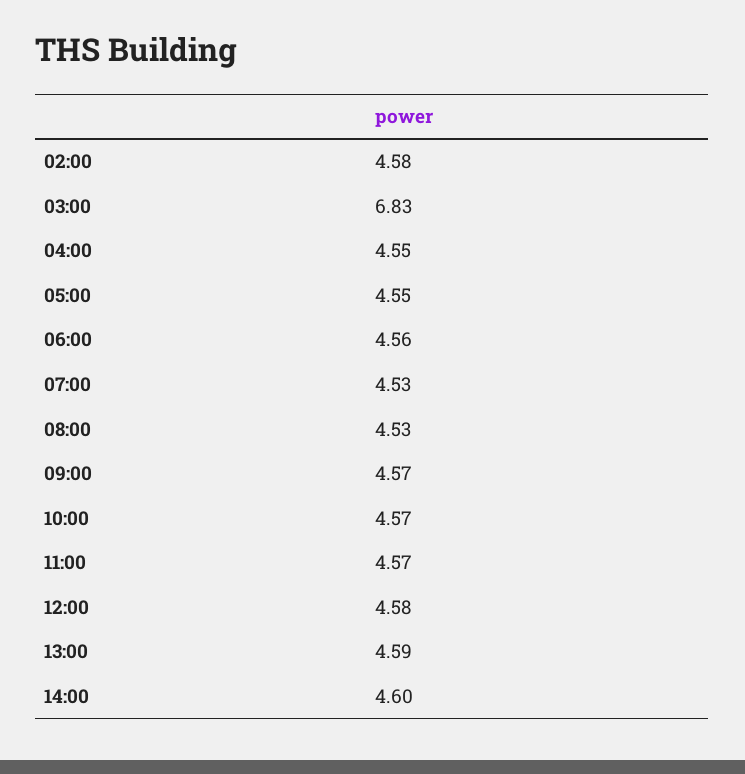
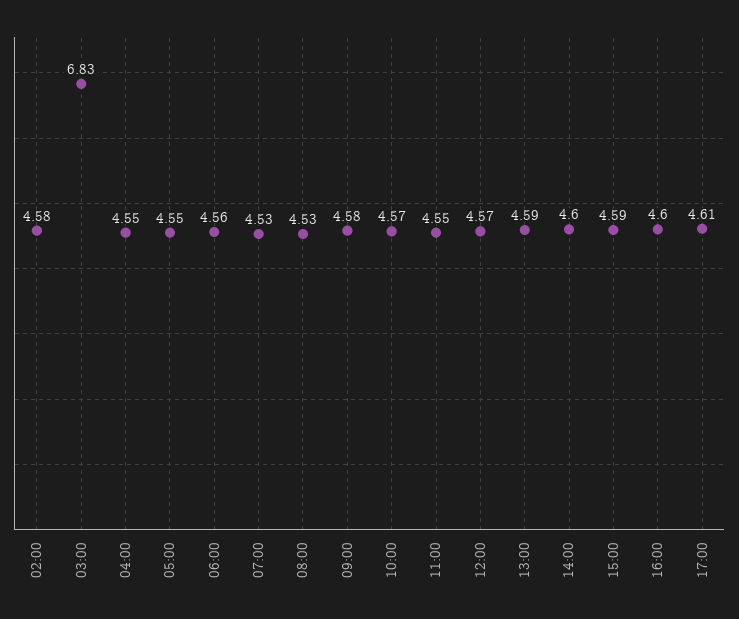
09:00: 4.57 -> 4.58
11:00: 4.57 -> 4.55
12:00: 4.58 -> 4.57
15:00: none -> 4.59
16:00: none -> 4.6
17:00: none -> 4.61

